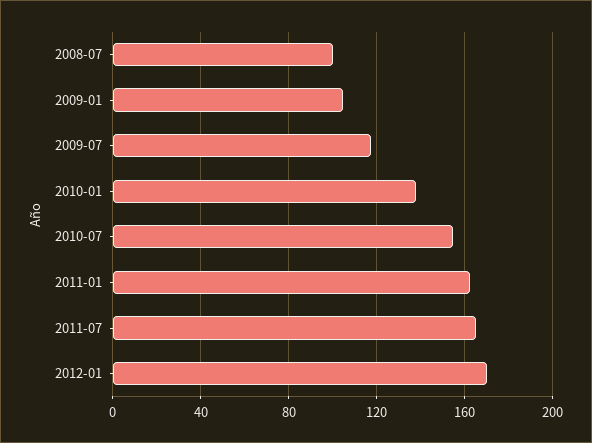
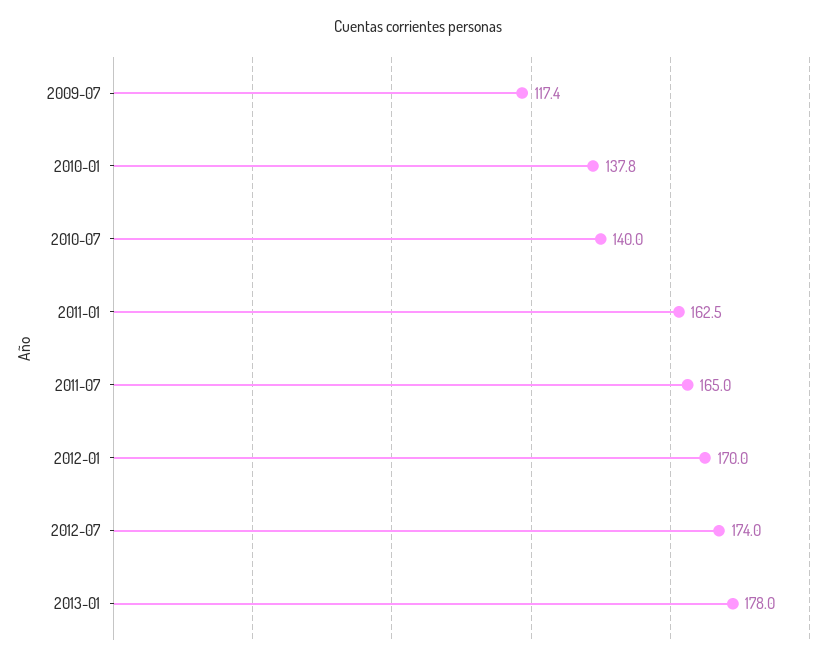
2008-07: 100 -> none
2009-01: 105 -> none
2010-07: 155 -> 140
2012-07: none -> 174
2013-01: none -> 178

